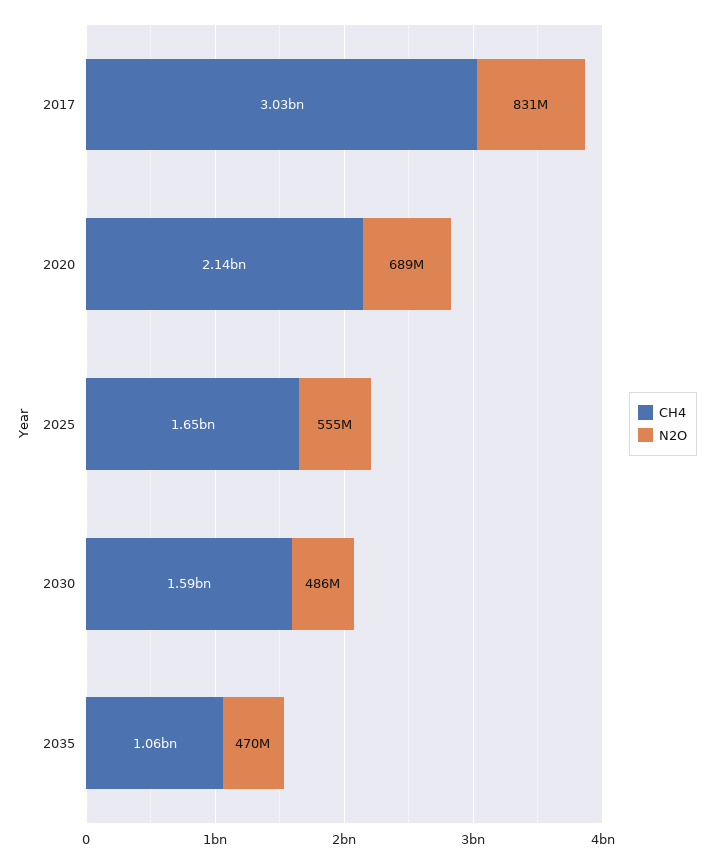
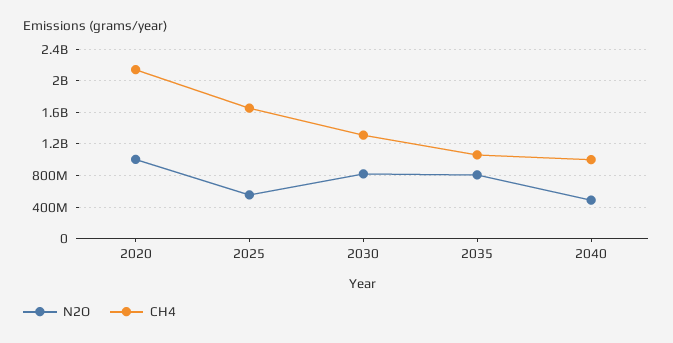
CH4, 2017: 3030000000 -> none
N2O, 2017: 831000000 -> none
N2O, 2020: 689000000 -> 1000000000
CH4, 2030: 1590000000 -> 1300000000
N2O, 2030: 486000000 -> 800000000
N2O, 2035: 470000000 -> 800000000
N2O, 2040: none -> 500000000
CH4, 2040: none -> 1000000000

